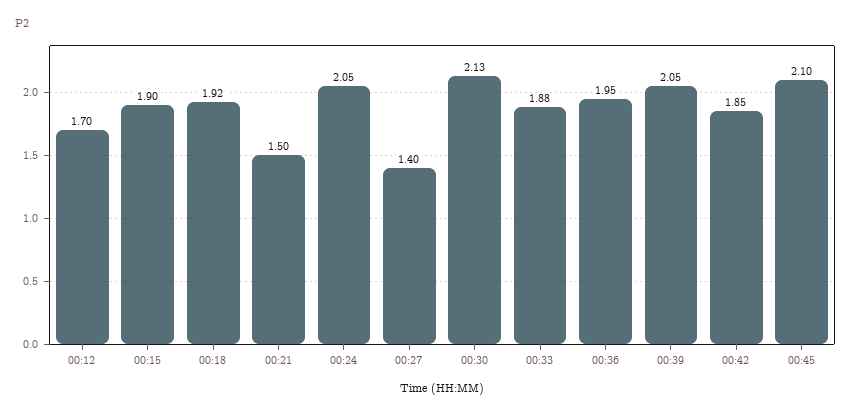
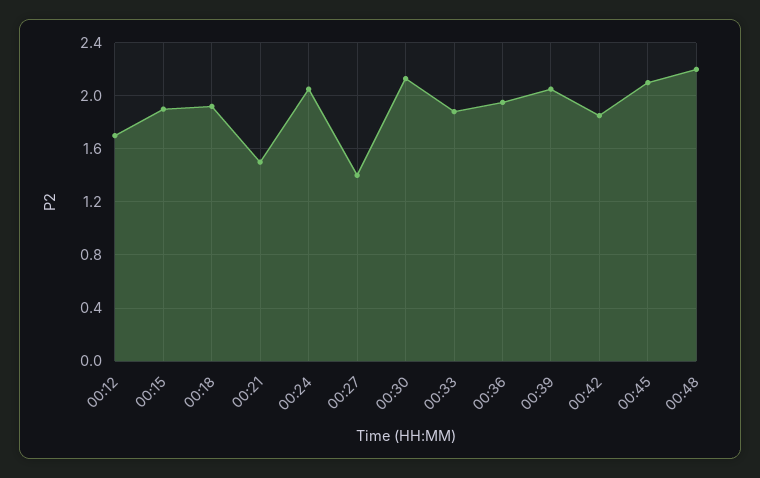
00:48: none -> 2.2

